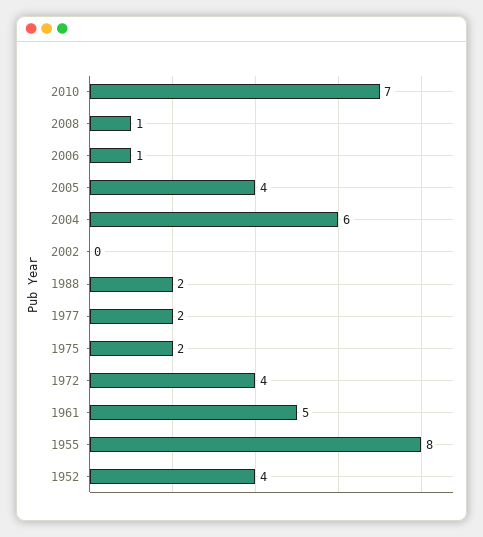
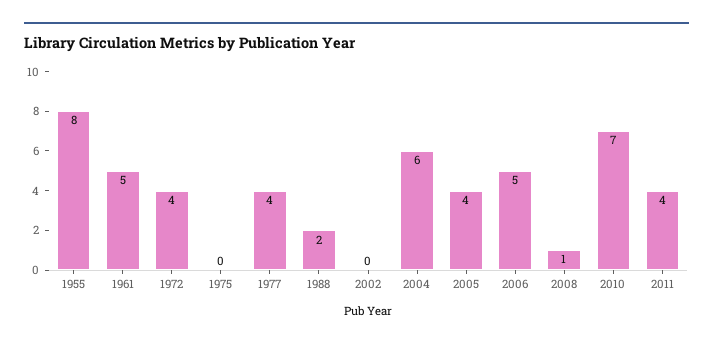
2006: 1 -> 5
1977: 2 -> 4
1975: 2 -> 0
1952: 4 -> none
2011: none -> 4

